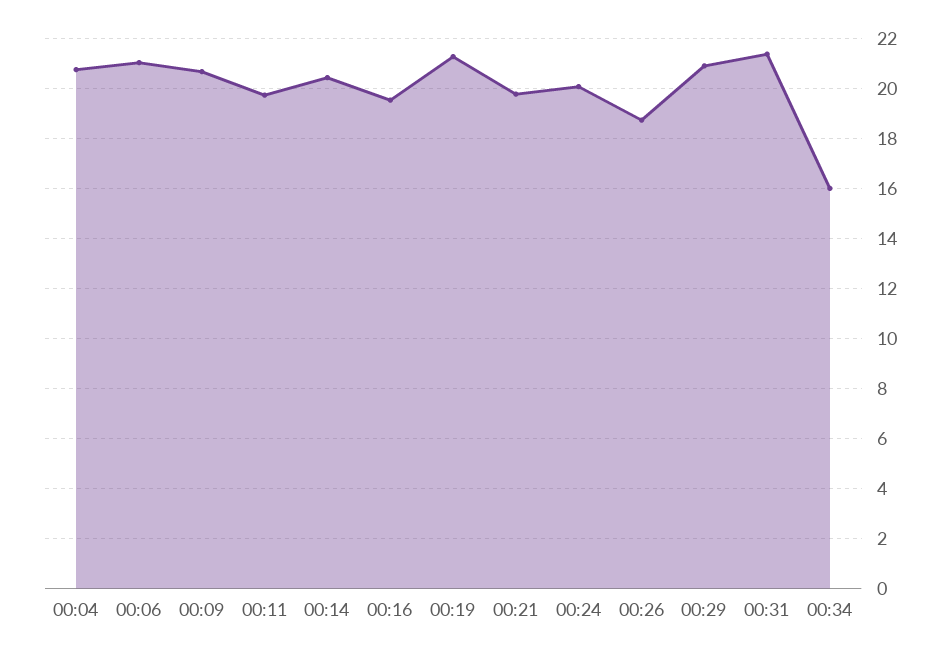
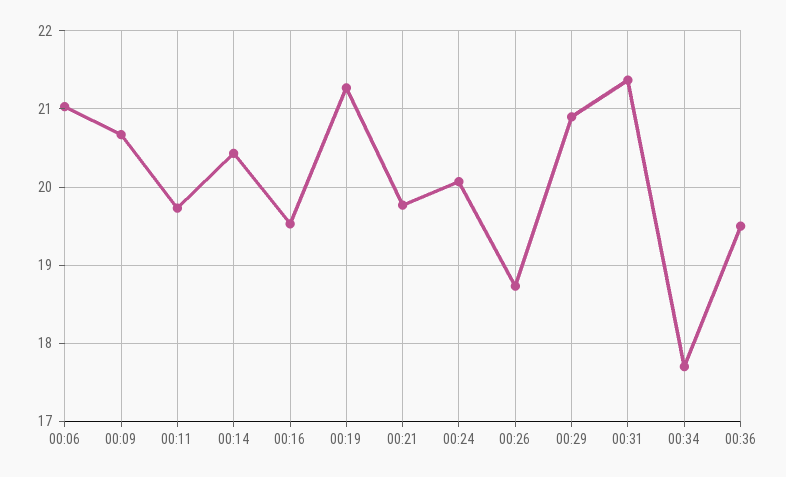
00:04: 20.75 -> none
00:34: 16 -> 17.7
00:36: none -> 19.5

